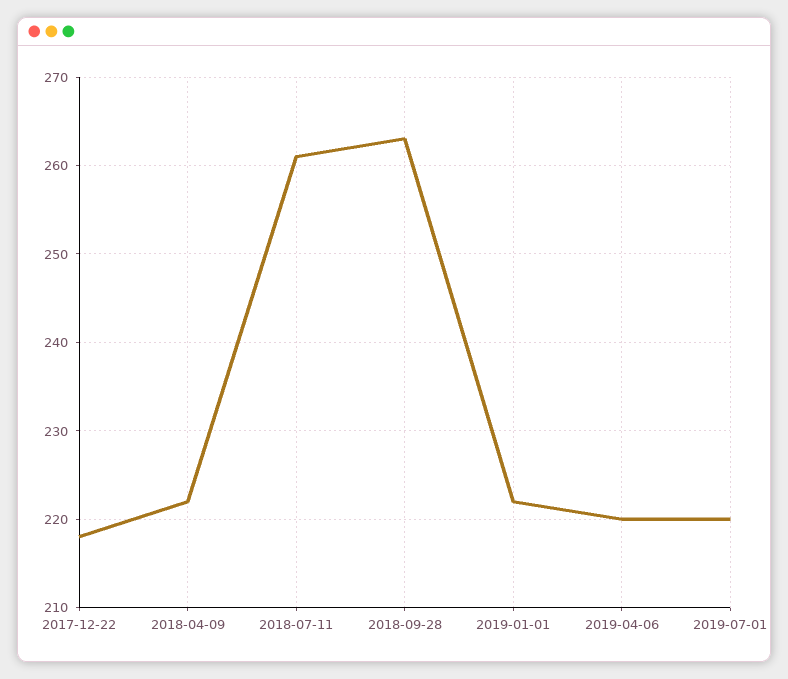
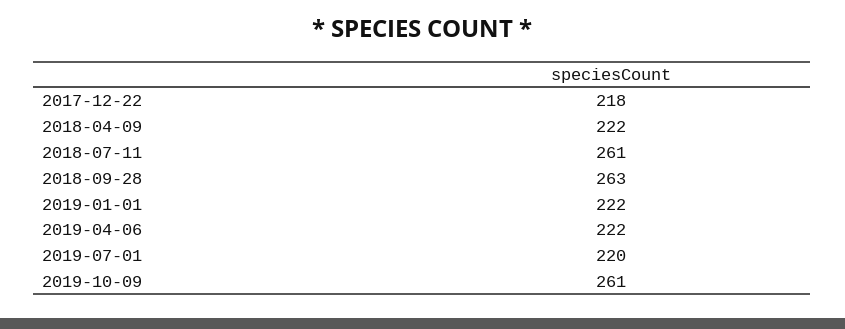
2019-04-06: 220 -> 222
2019-10-09: none -> 261

